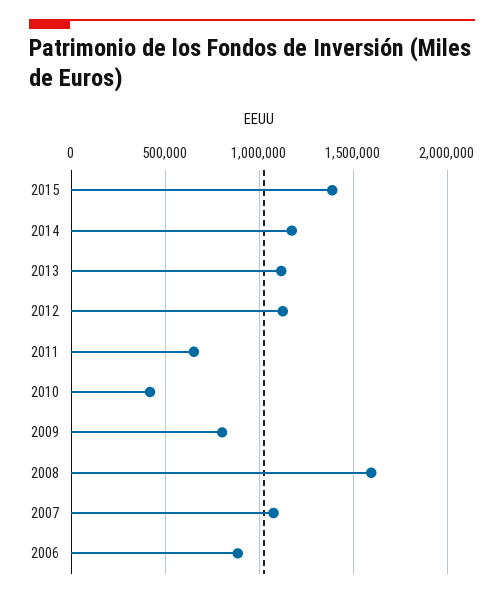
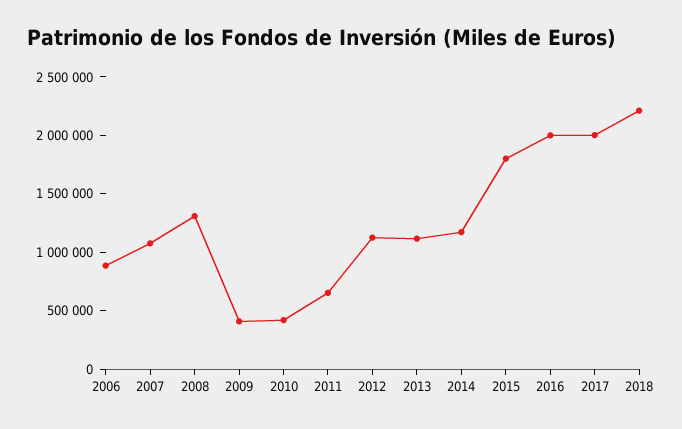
2015: 1400000 -> 1800000
2009: 800000 -> 400000
2008: 1600000 -> 1300000
2016: none -> 2000000
2017: none -> 2000000
2018: none -> 2200000

